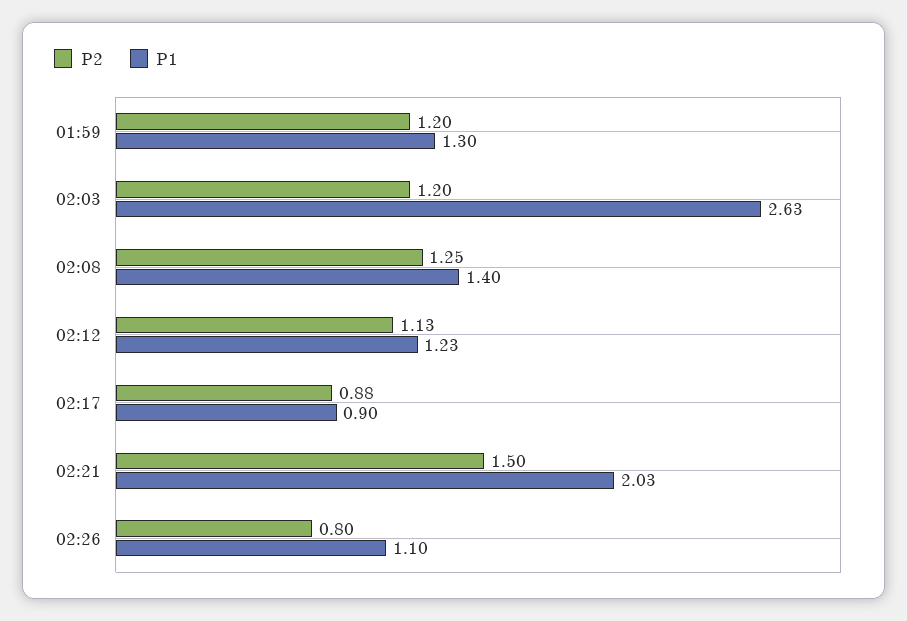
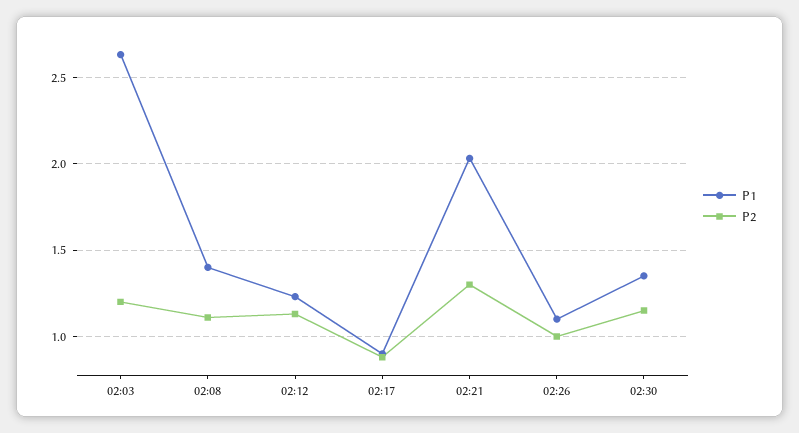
P2, 01:59: 1.2 -> none
P1, 01:59: 1.3 -> none
P2, 02:08: 1.25 -> 1.1
P2, 02:21: 1.5 -> 1.3
P2, 02:26: 0.8 -> 1
P1, 02:30: none -> 1.35
P2, 02:30: none -> 1.15

